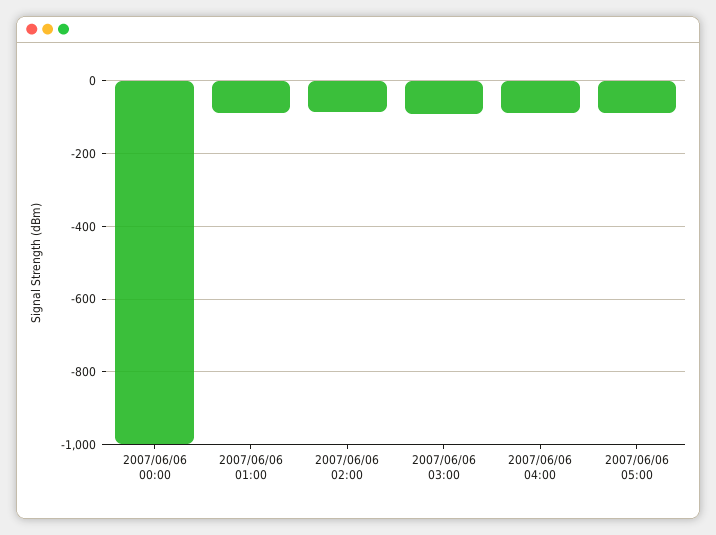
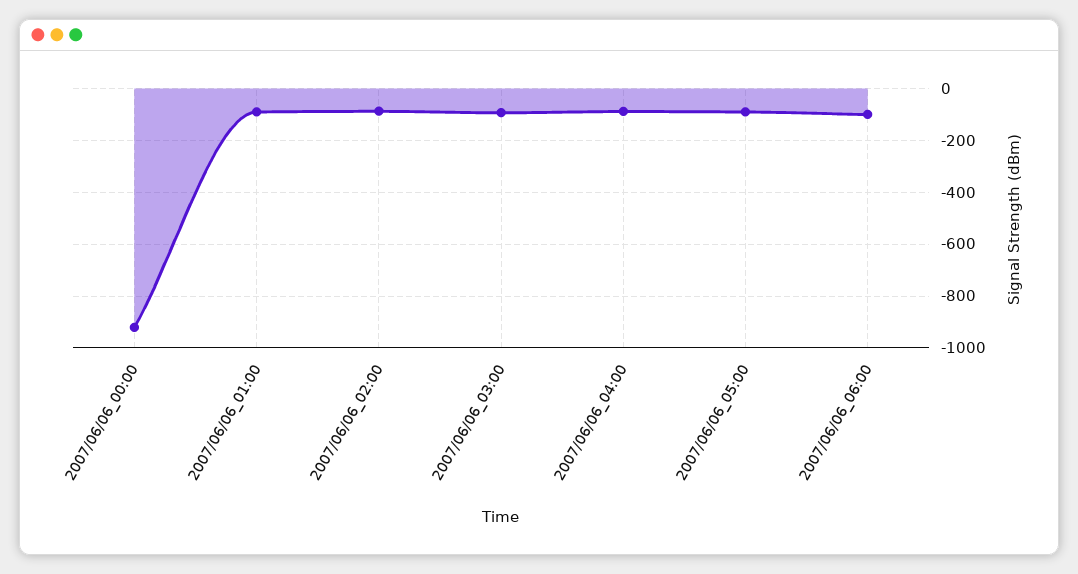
2007/06/06 00:00: -1000 -> -925
2007/06/06_06:00: none -> -100

